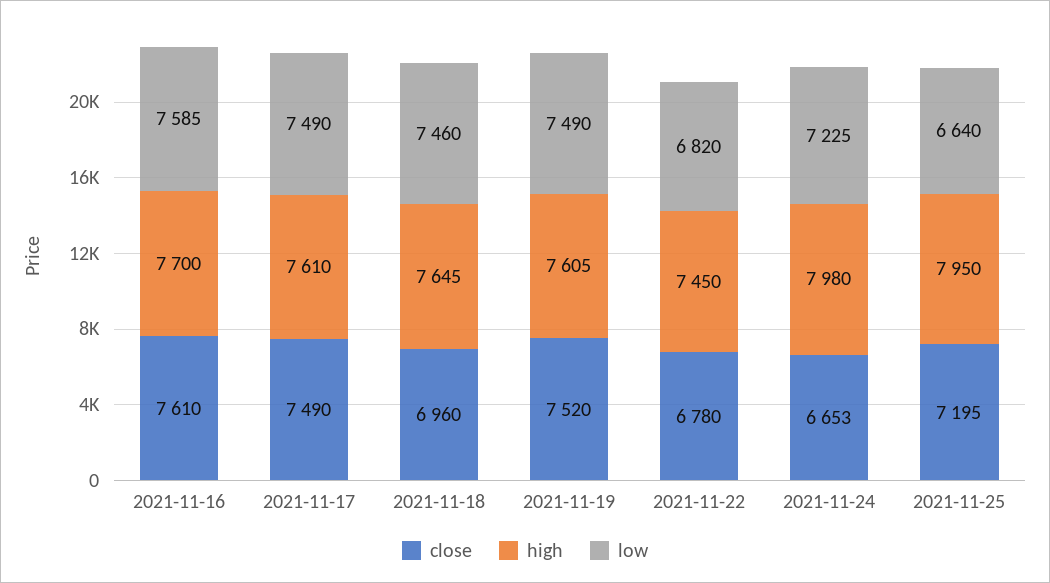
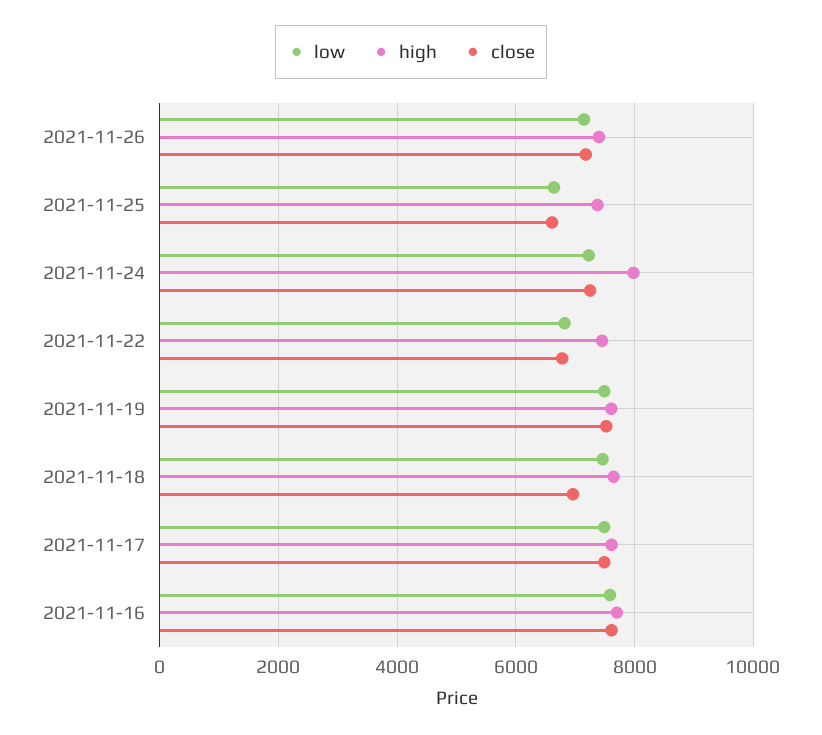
close, 2021-11-24: 6653 -> 7200
close, 2021-11-25: 7195 -> 6600
high, 2021-11-25: 7950 -> 7400
low, 2021-11-26: none -> 7200
high, 2021-11-26: none -> 7400
close, 2021-11-26: none -> 7200

